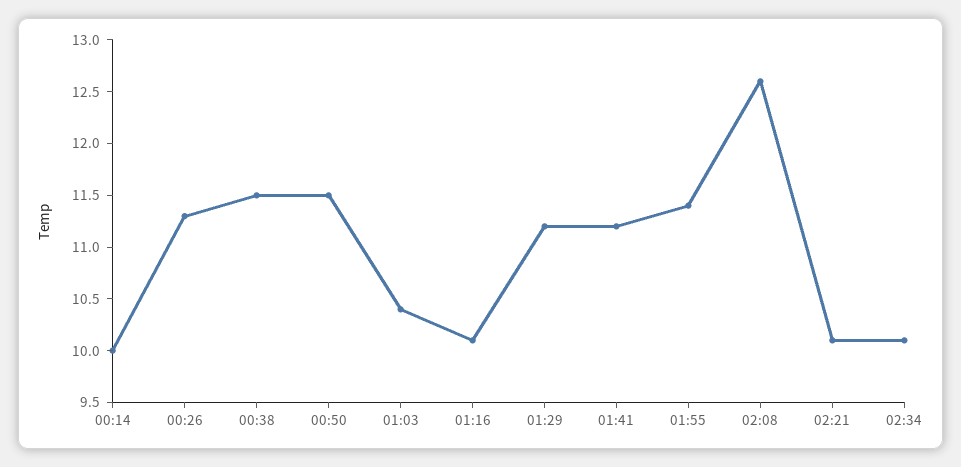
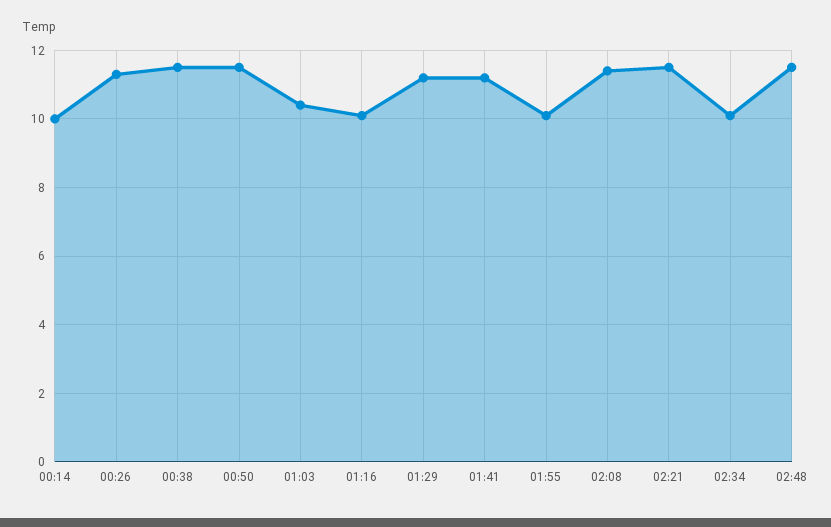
01:55: 11.4 -> 10
02:08: 12.6 -> 11.5
02:21: 10.1 -> 11.5
02:48: none -> 11.5

